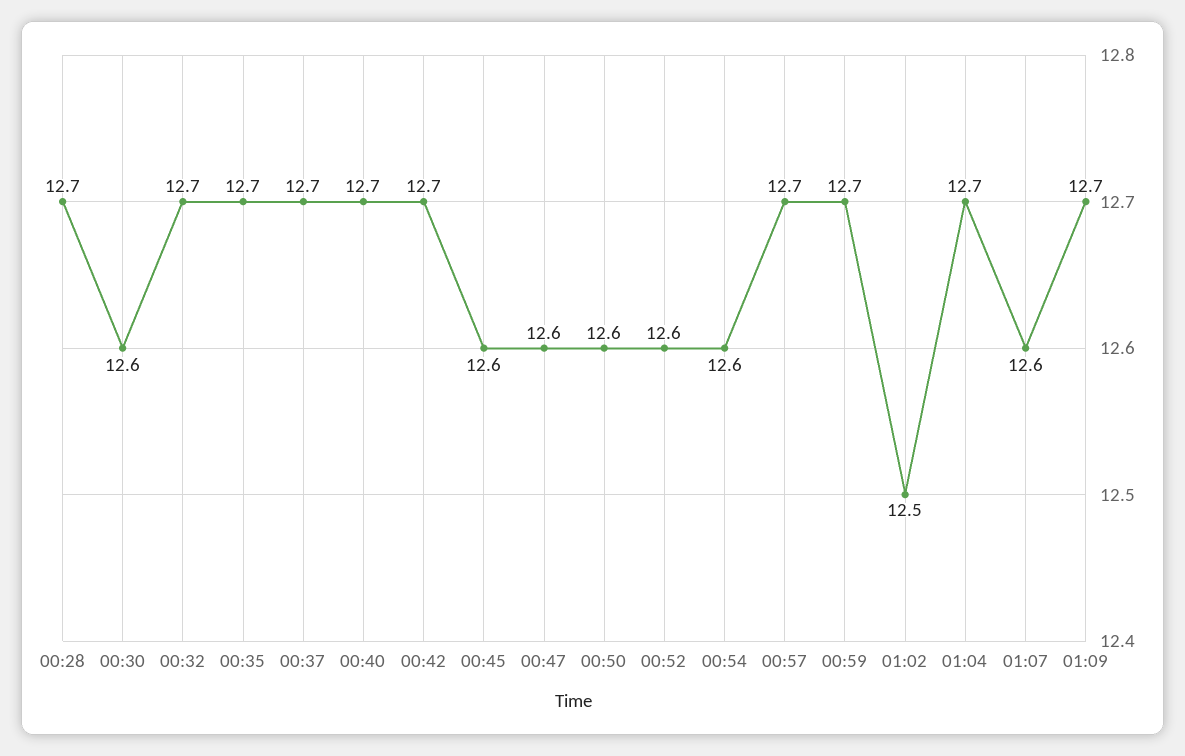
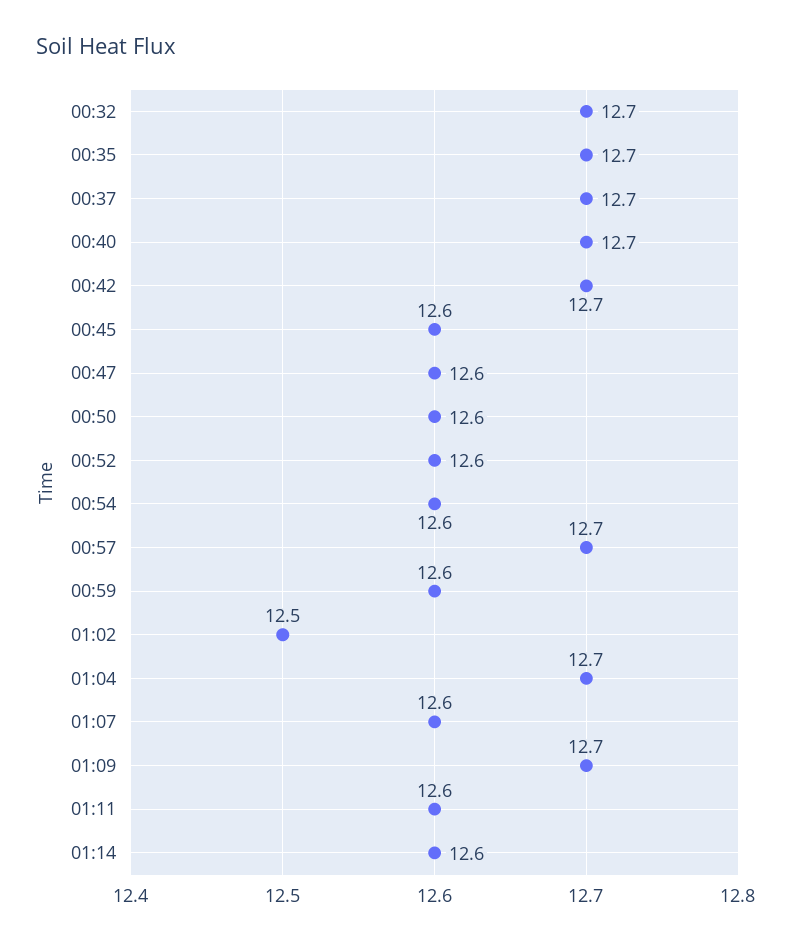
00:28: 12.7 -> none
00:30: 12.6 -> none
00:59: 12.7 -> 12.6
01:11: none -> 12.6
01:14: none -> 12.6

